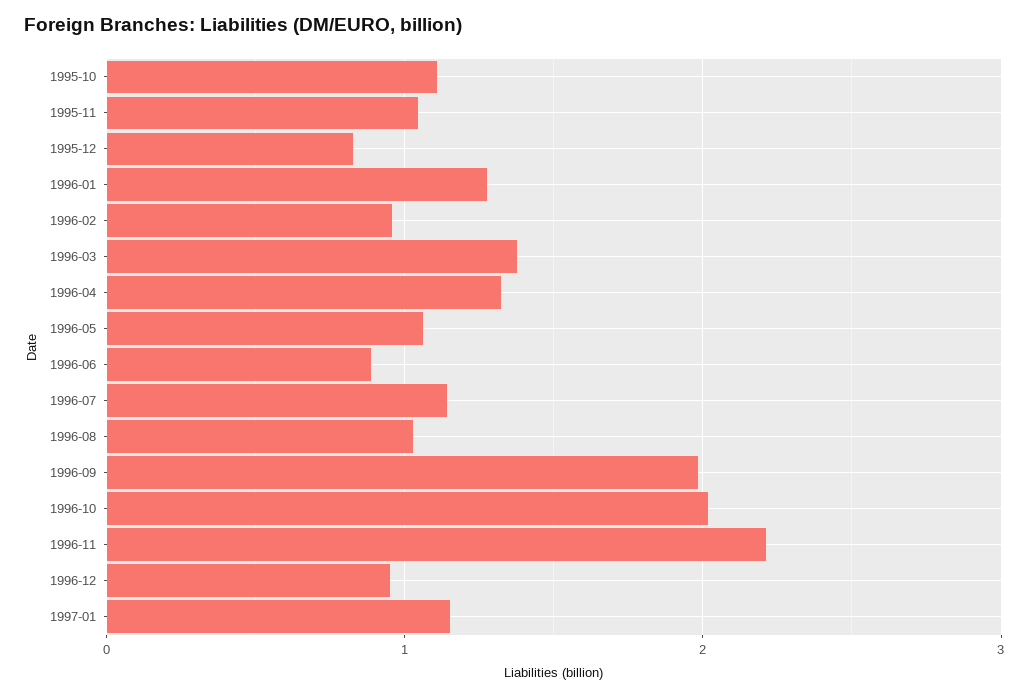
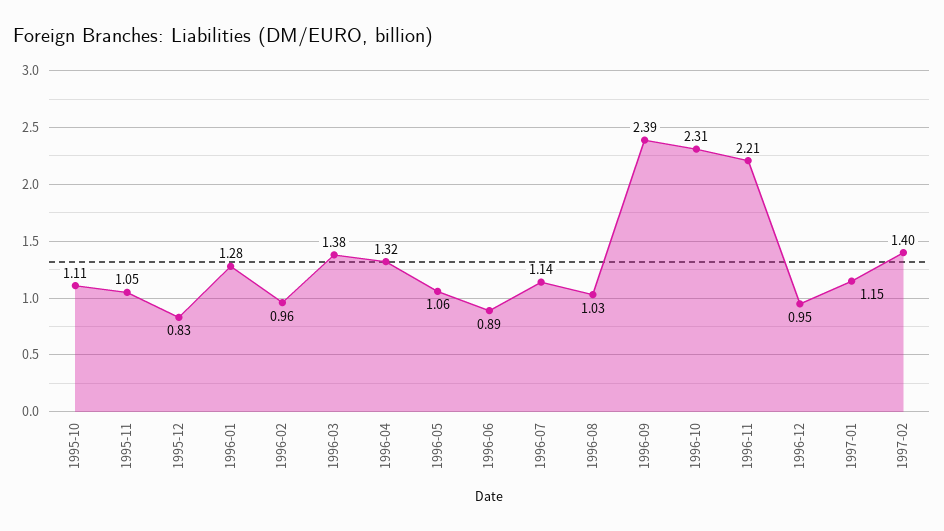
1996-09: 2 -> 2.39
1996-10: 2 -> 2.31
1997-02: none -> 1.4

